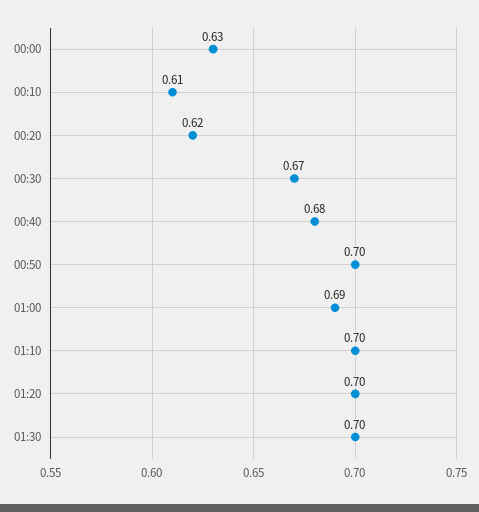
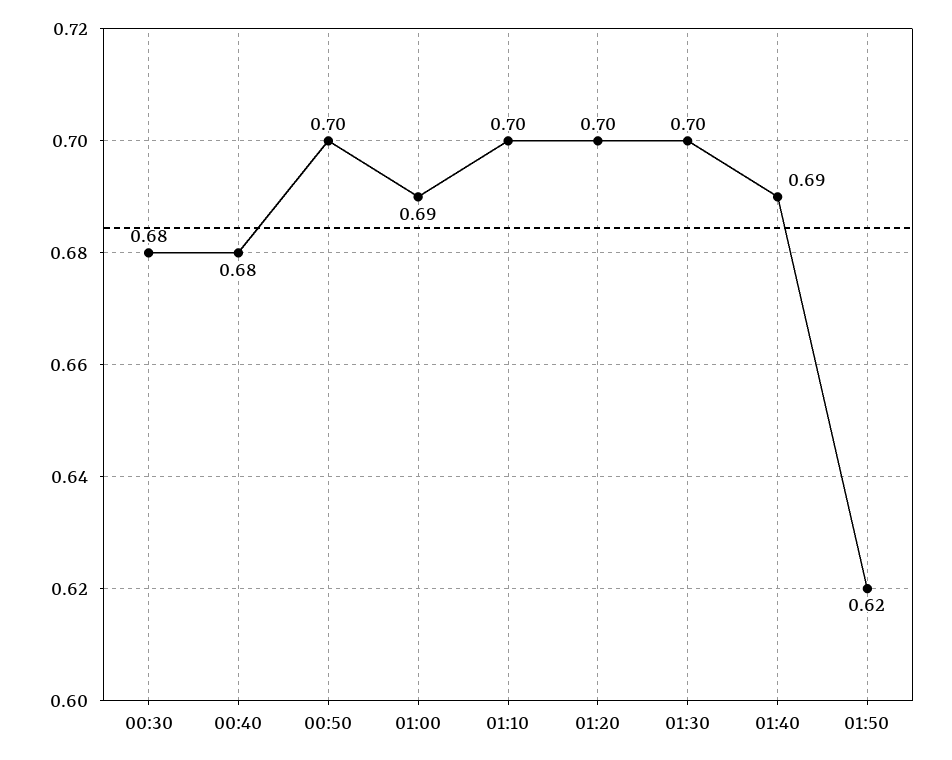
00:00: 0.63 -> none
00:10: 0.61 -> none
00:20: 0.62 -> none
00:30: 0.67 -> 0.68
01:40: none -> 0.69
01:50: none -> 0.62

